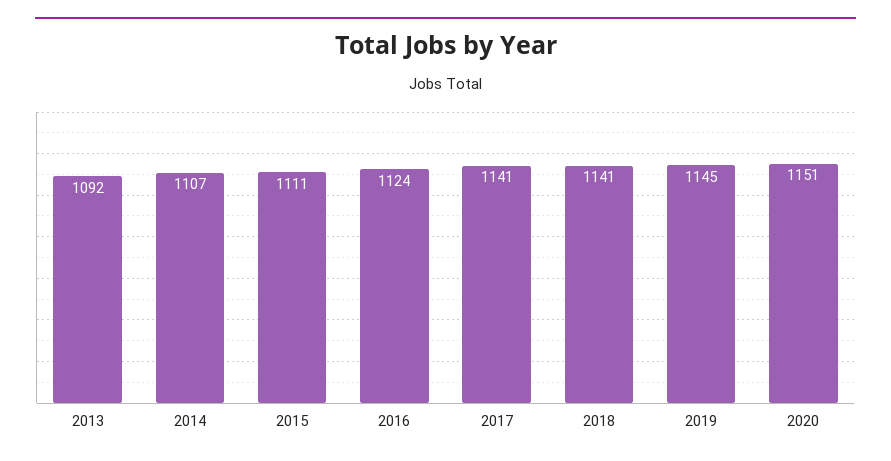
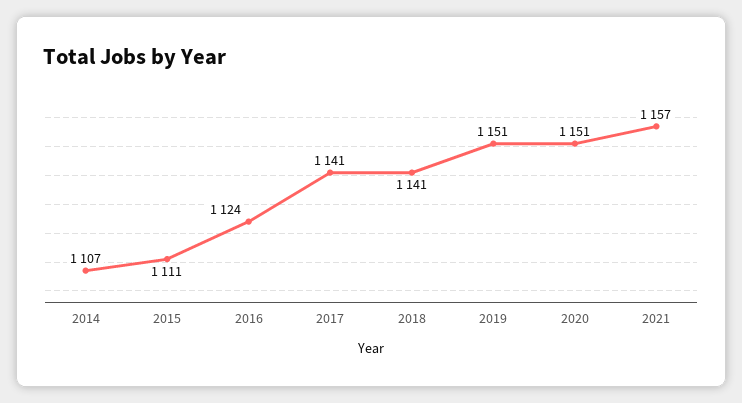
2013: 1092 -> none
2019: 1145 -> 1151
2021: none -> 1157

